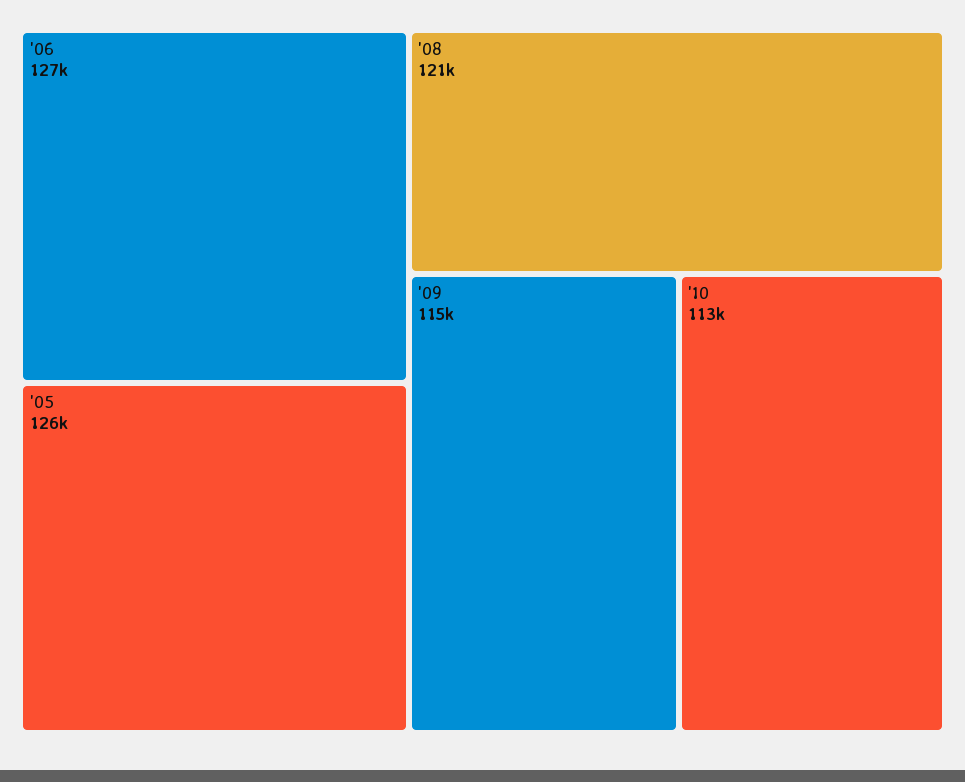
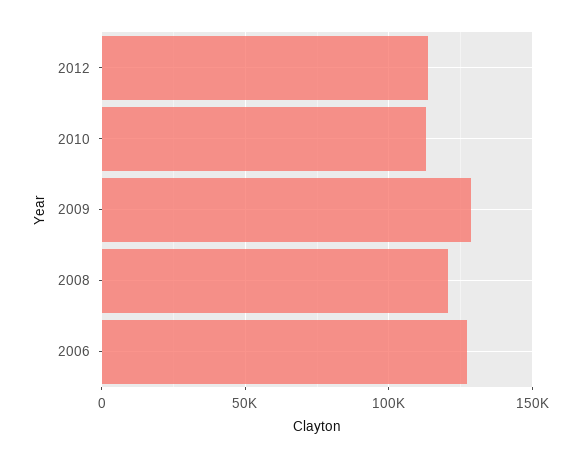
'05: 126000 -> none
'09: 115000 -> 130000
2012: none -> 115000

